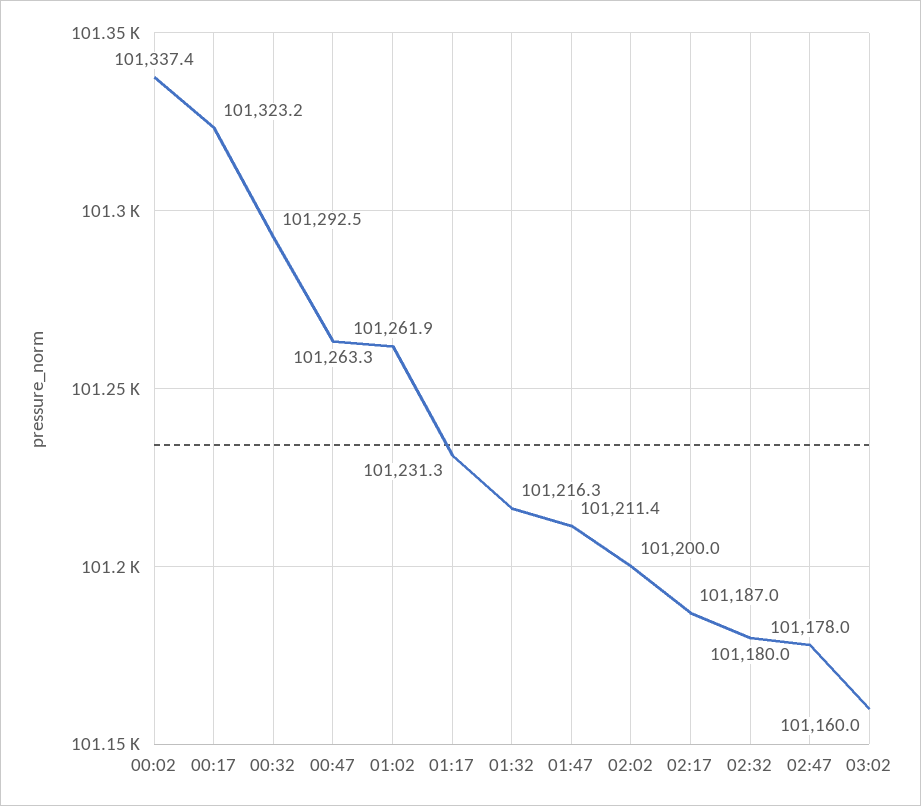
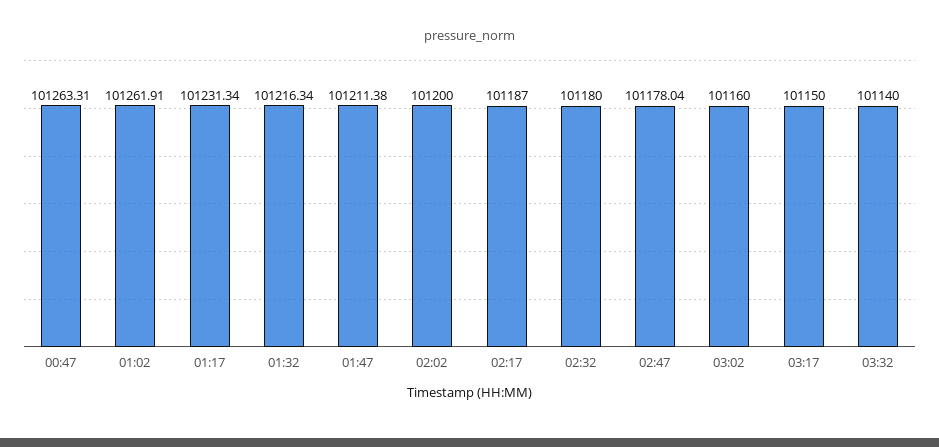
00:02: 101337.4 -> none
00:17: 101323.2 -> none
00:32: 101292.5 -> none
03:17: none -> 101150
03:32: none -> 101140

